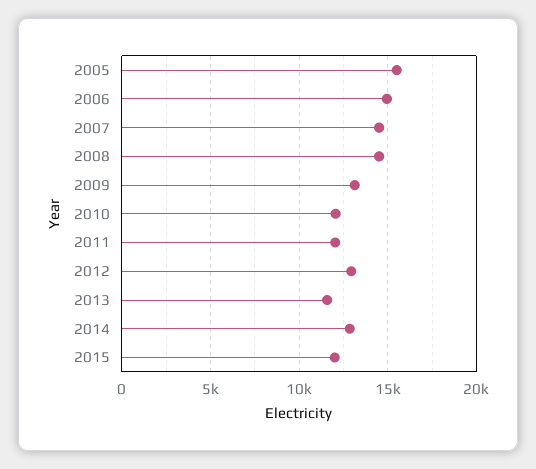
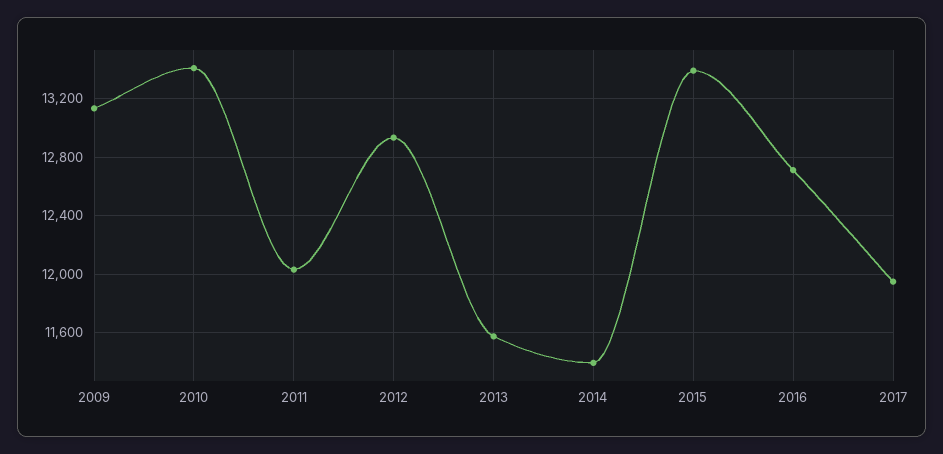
2005: 15500 -> none
2006: 15000 -> none
2007: 14500 -> none
2008: 14500 -> none
2010: 12000 -> 13400
2014: 13000 -> 11400
2015: 12000 -> 13400
2016: none -> 12700
2017: none -> 11950

